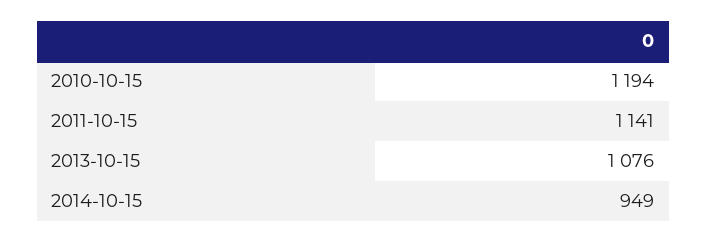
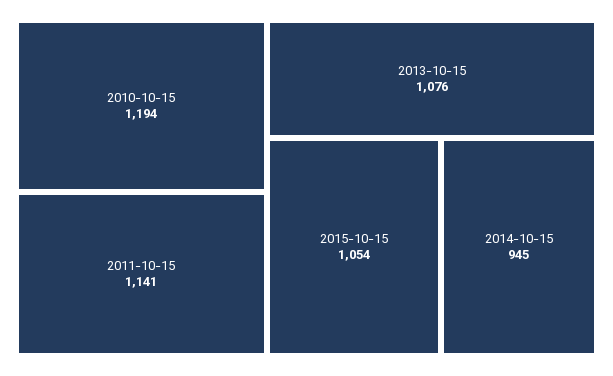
2014-10-15: 949 -> 945
2015-10-15: none -> 1054

